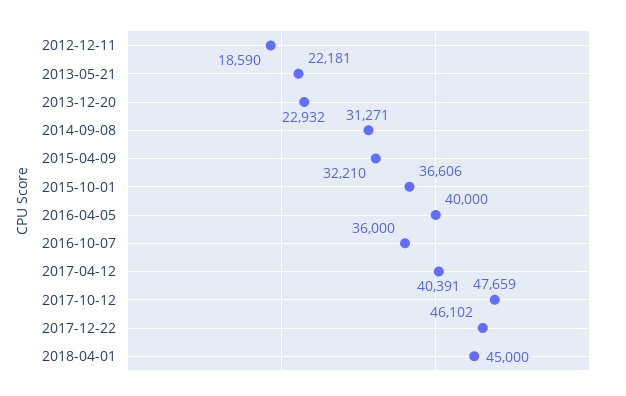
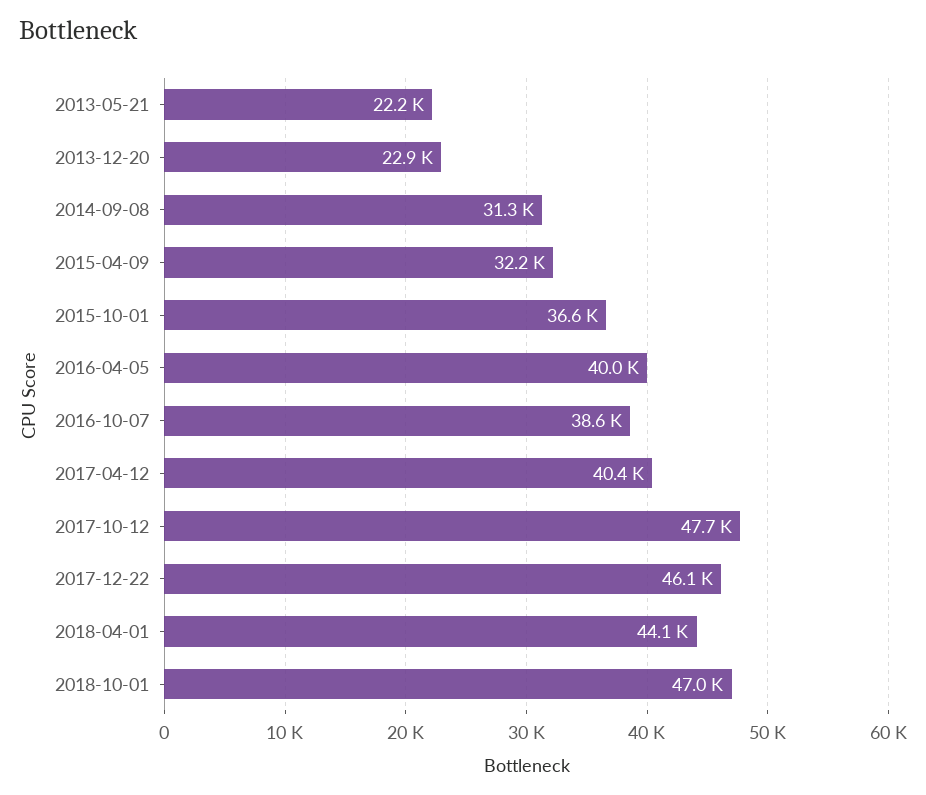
2012-12-11: 18590 -> none
2016-10-07: 36000 -> 38600
2018-04-01: 45000 -> 44100
2018-10-01: none -> 47000

